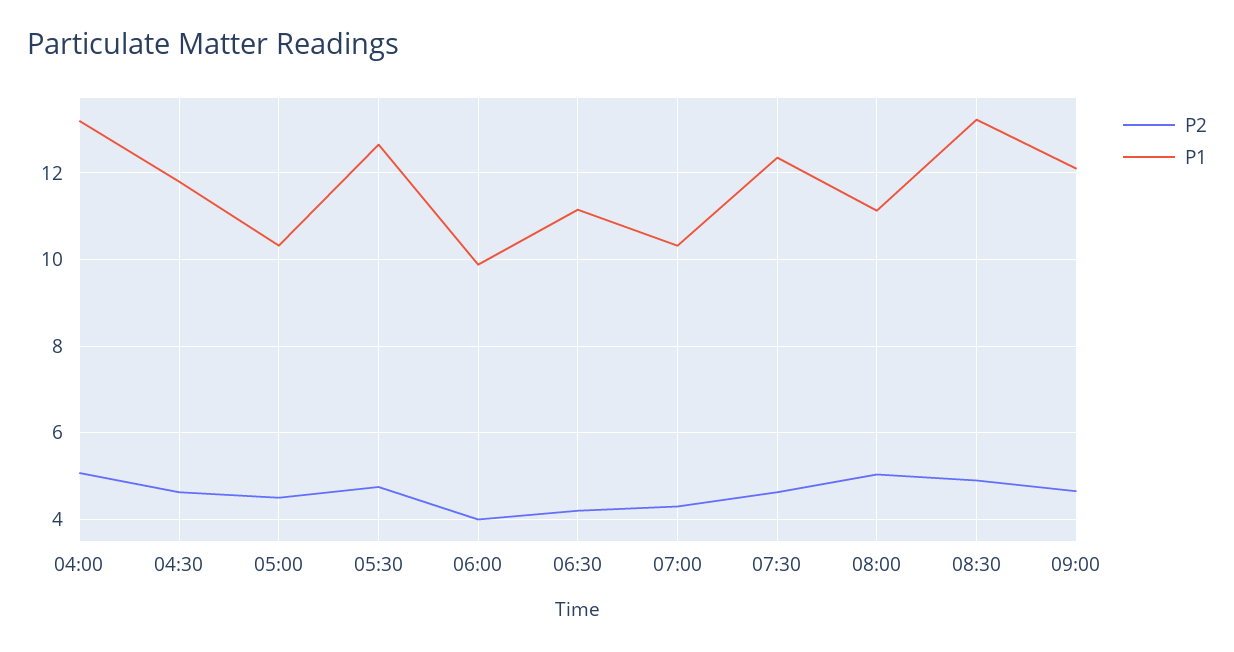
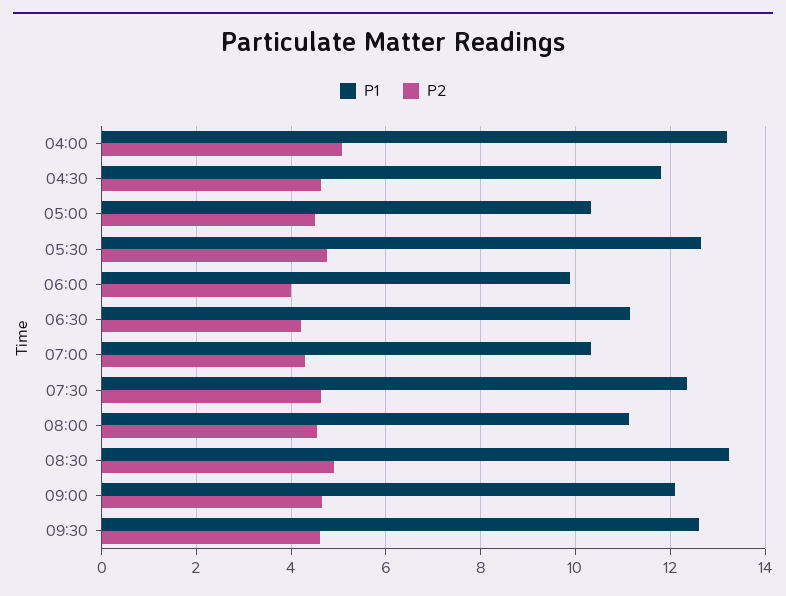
P2, 08:00: 5 -> 4.6
P1, 09:30: none -> 12.6
P2, 09:30: none -> 4.6

